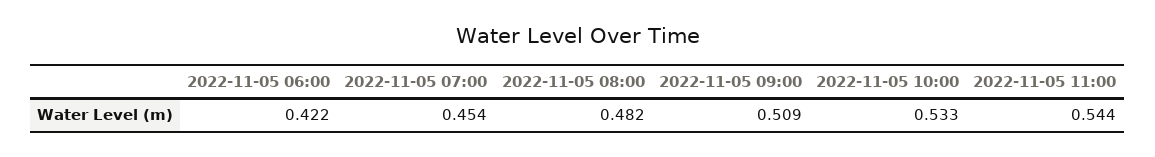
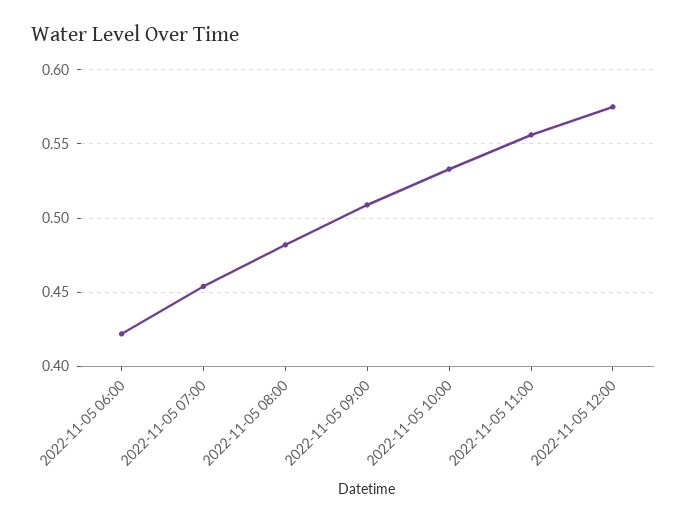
2022-11-05 11:00: 0.544 -> 0.555
2022-11-05 12:00: none -> 0.575

